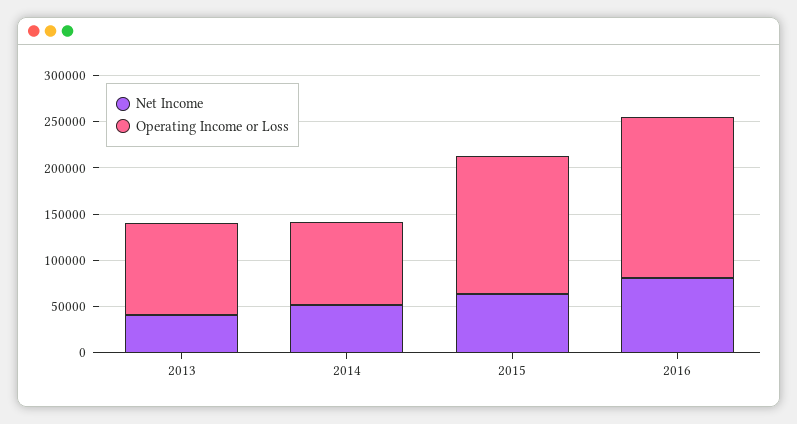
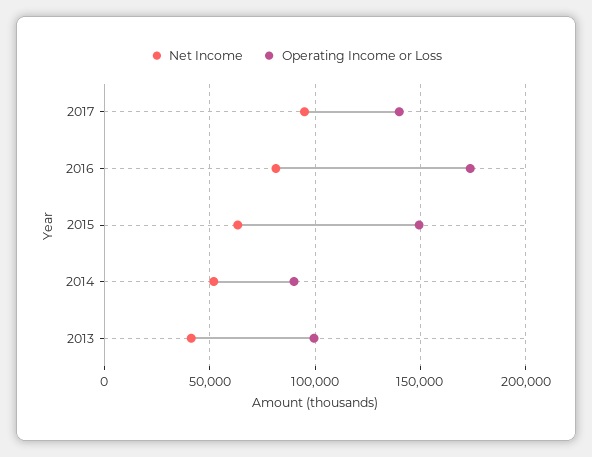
Net Income, 2017: none -> 95000
Operating Income or Loss, 2017: none -> 140000

